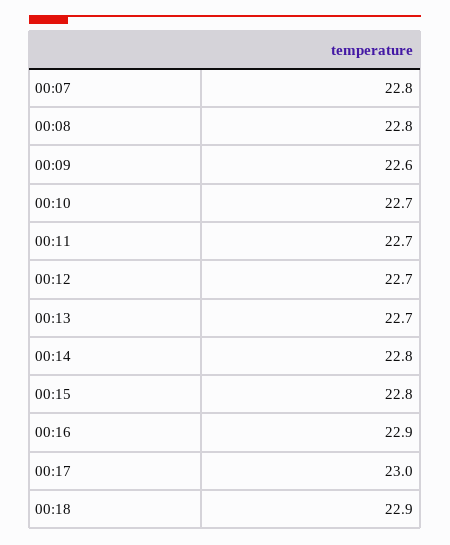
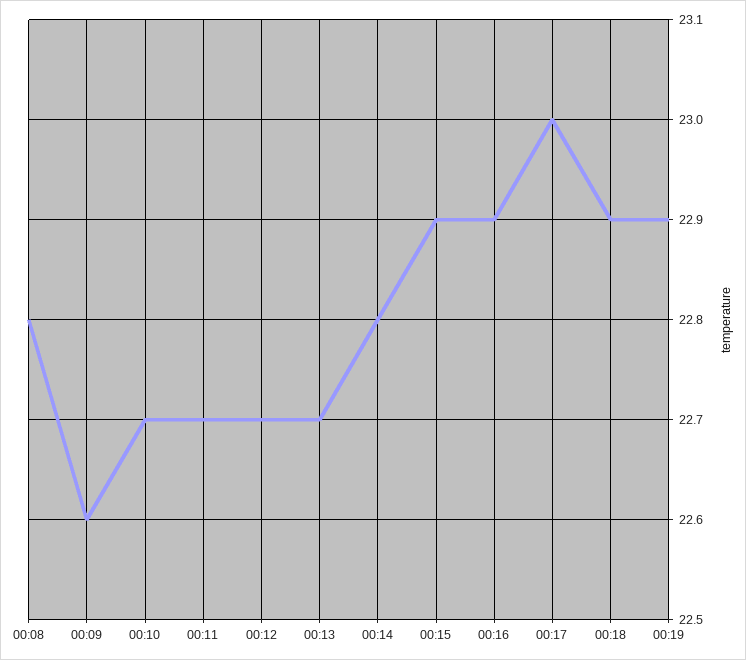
00:07: 22.8 -> none
00:15: 22.8 -> 22.9
00:19: none -> 22.9

